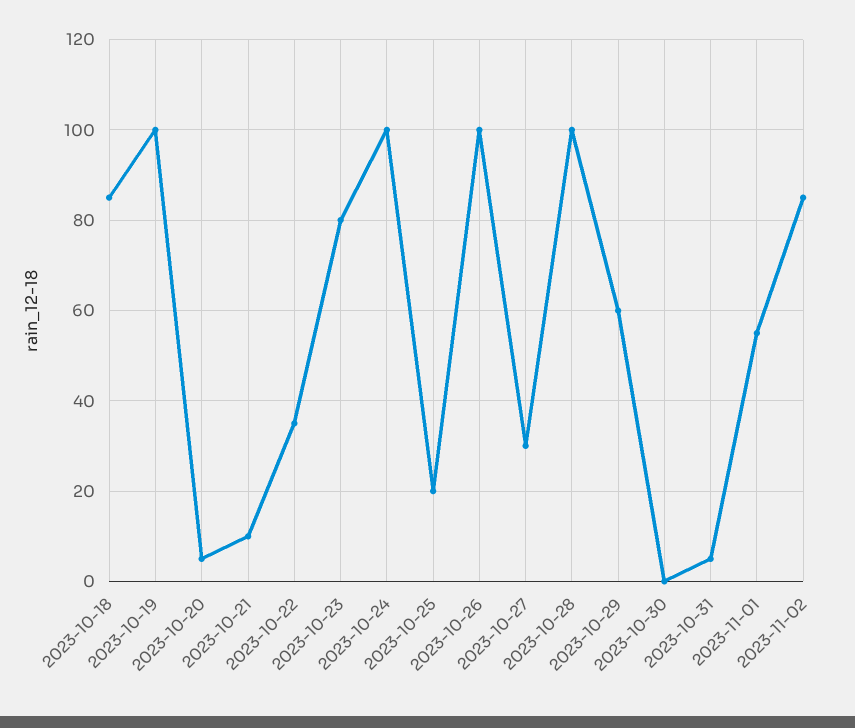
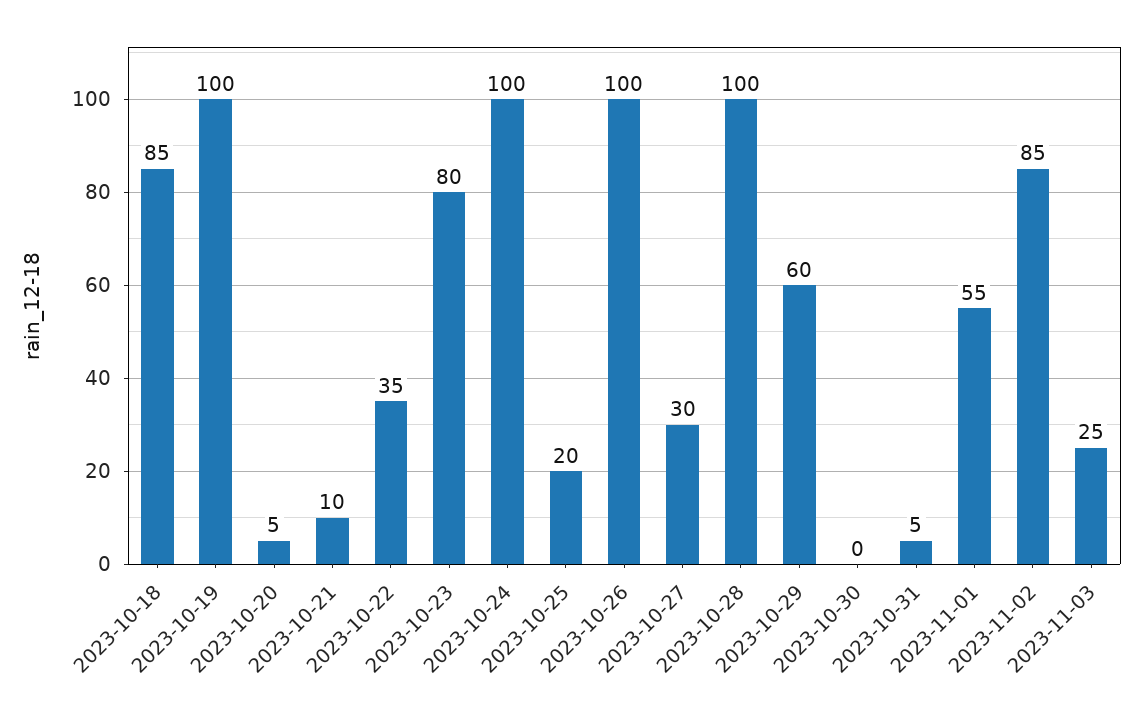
2023-11-03: none -> 25

